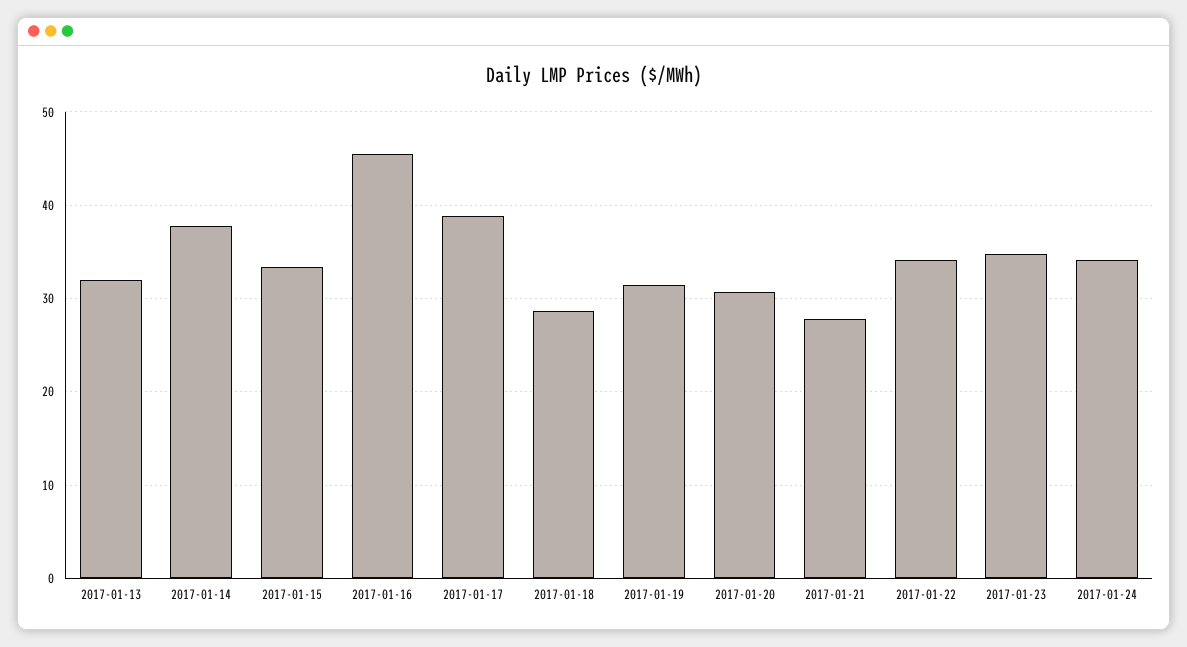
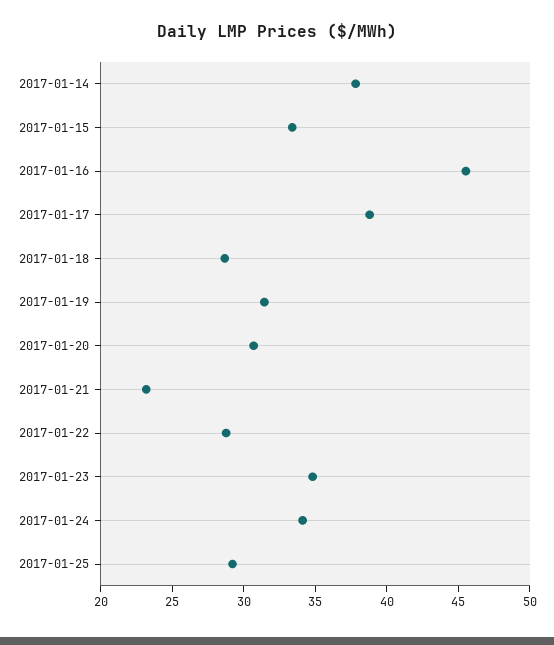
2017-01-13: 32 -> none
2017-01-21: 28 -> 23
2017-01-22: 34 -> 29
2017-01-25: none -> 29

